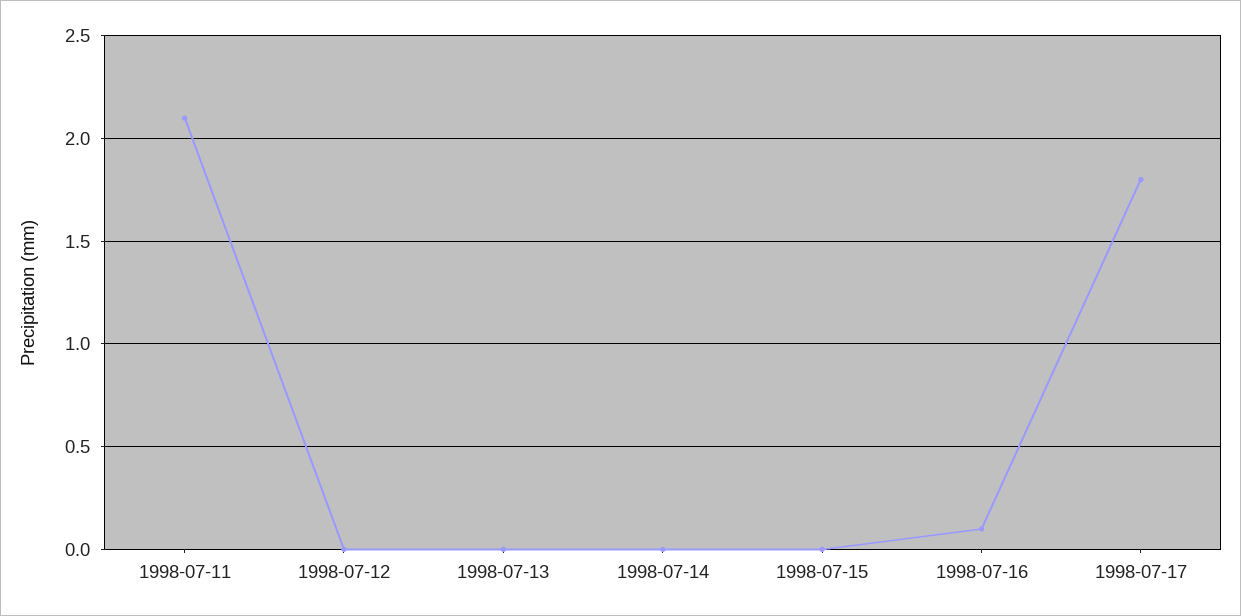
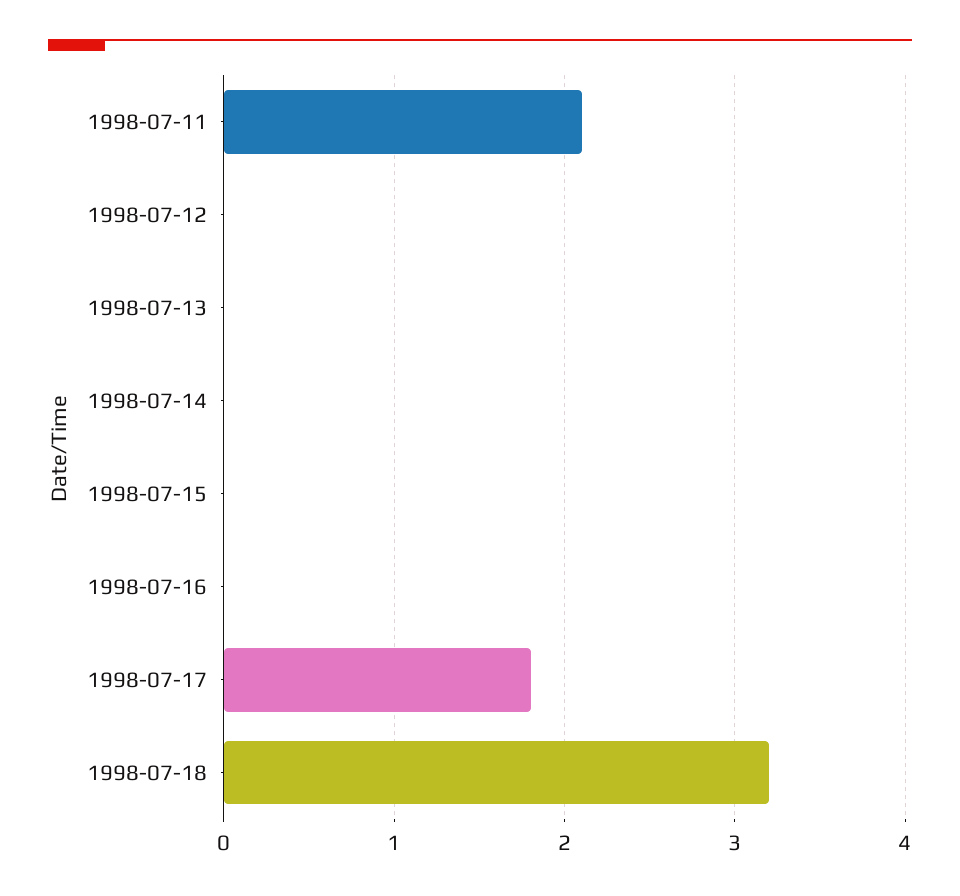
1998-07-16: 0.1 -> 0
1998-07-18: none -> 3.2

